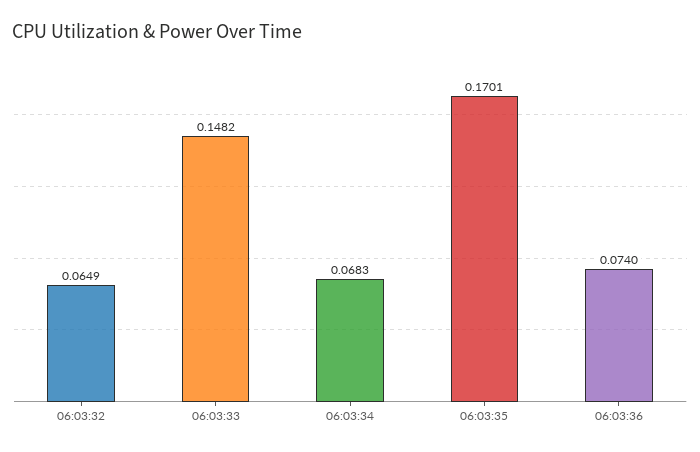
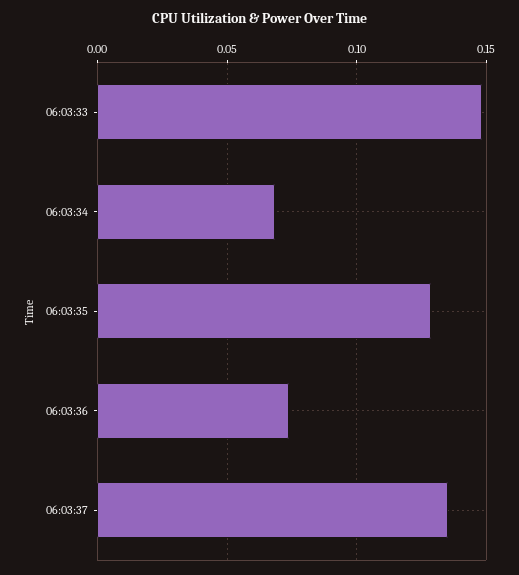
06:03:32: 0.0649 -> none
06:03:35: 0.1701 -> 0.13
06:03:37: none -> 0.135

